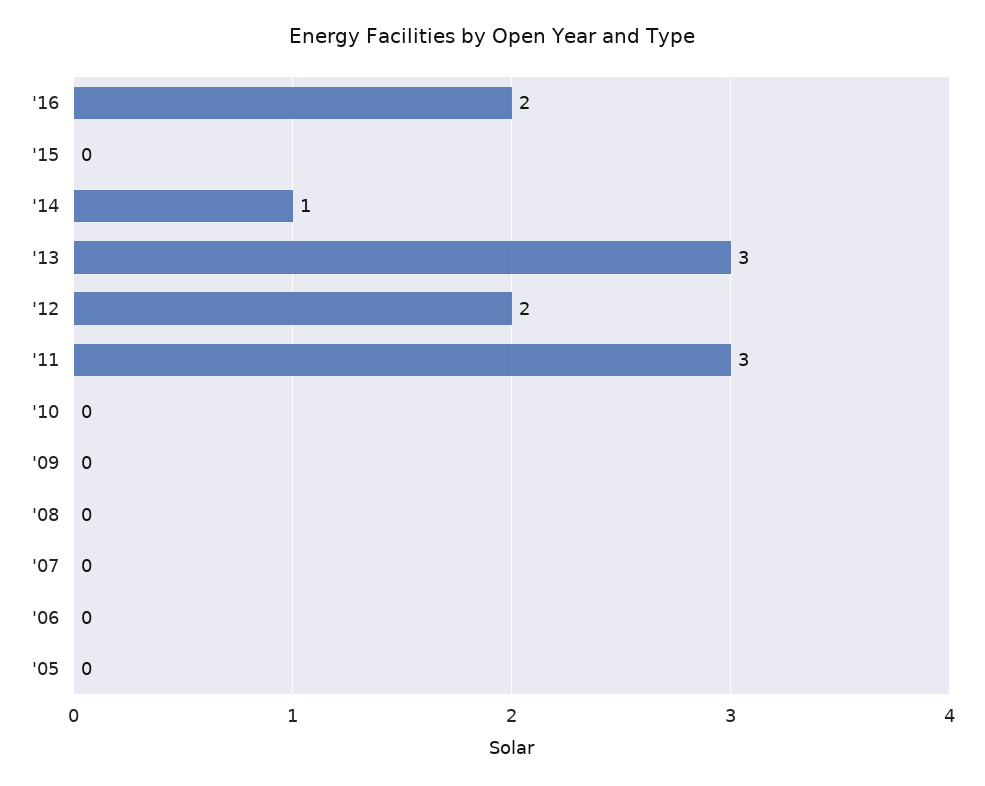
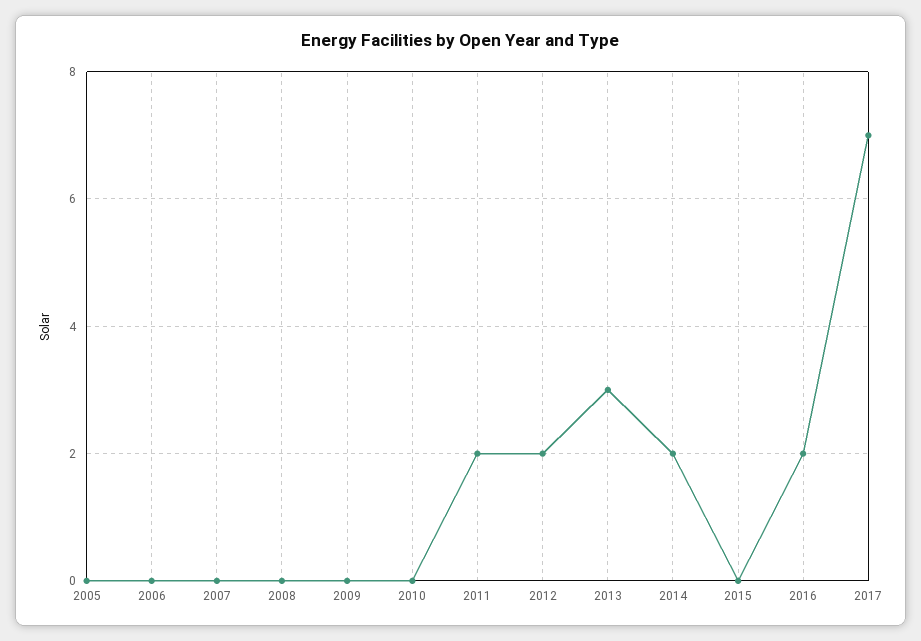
'14: 1 -> 2
'11: 3 -> 2
2017: none -> 7

